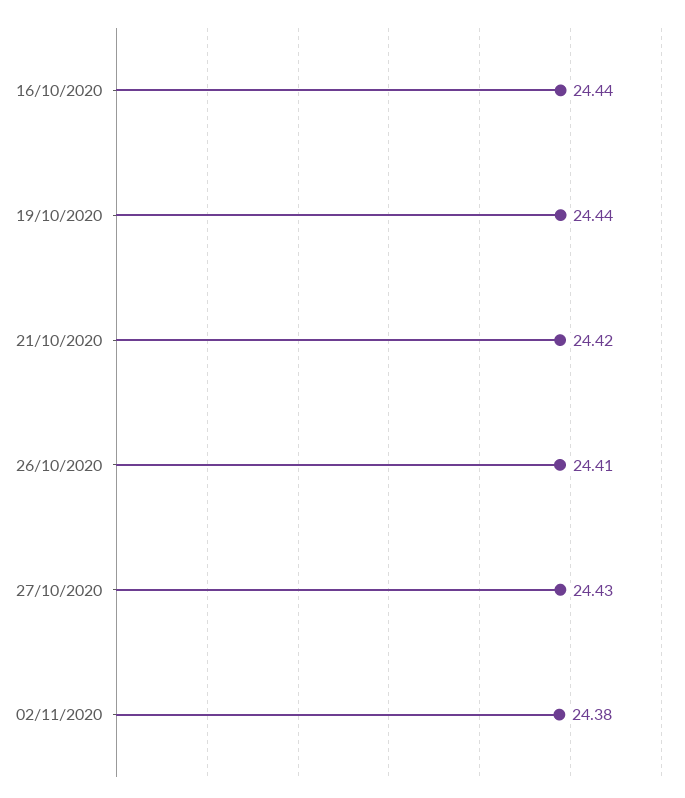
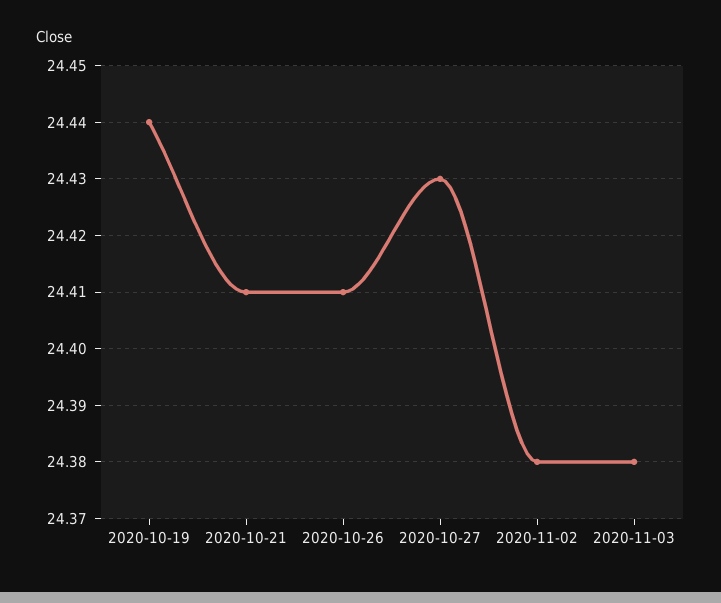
16/10/2020: 24.44 -> none
21/10/2020: 24.42 -> 24.41
2020-11-03: none -> 24.38

